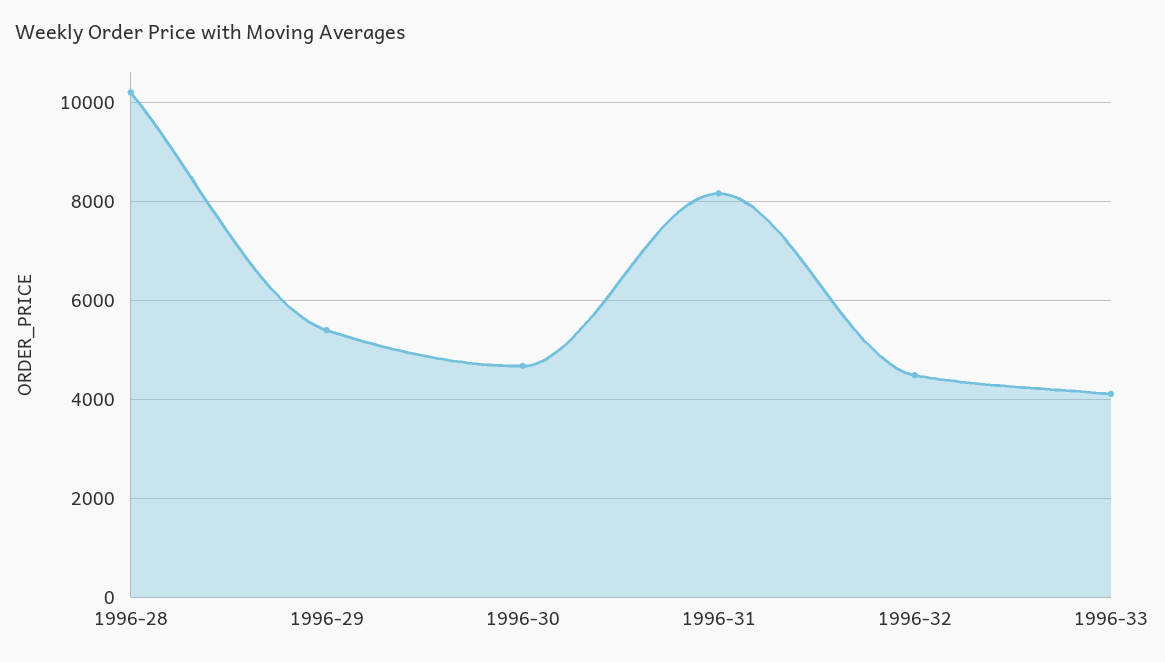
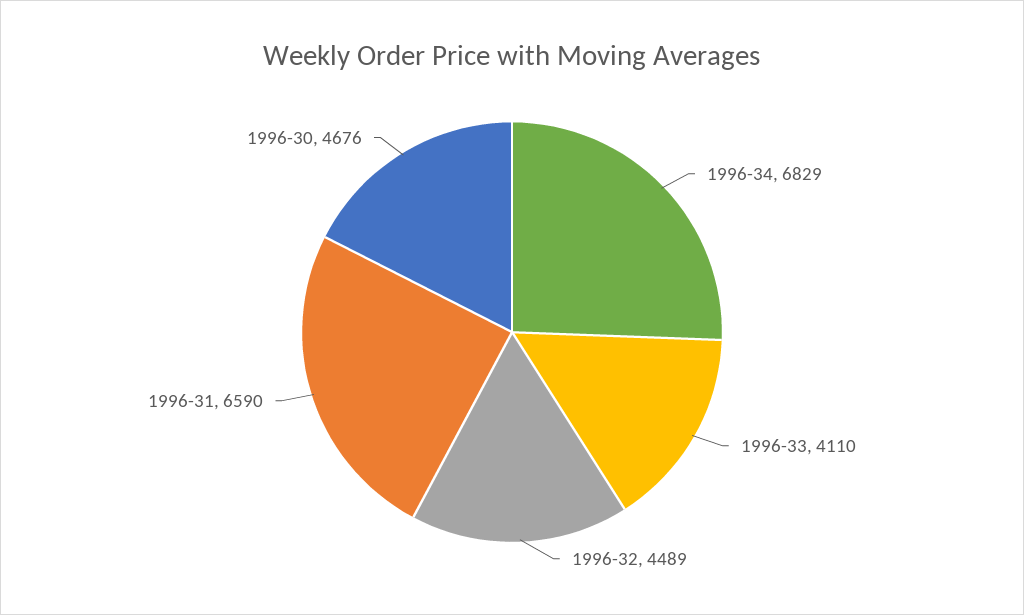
1996-28: 10200 -> none
1996-29: 5400 -> none
1996-31: 8200 -> 6590
1996-34: none -> 6829

